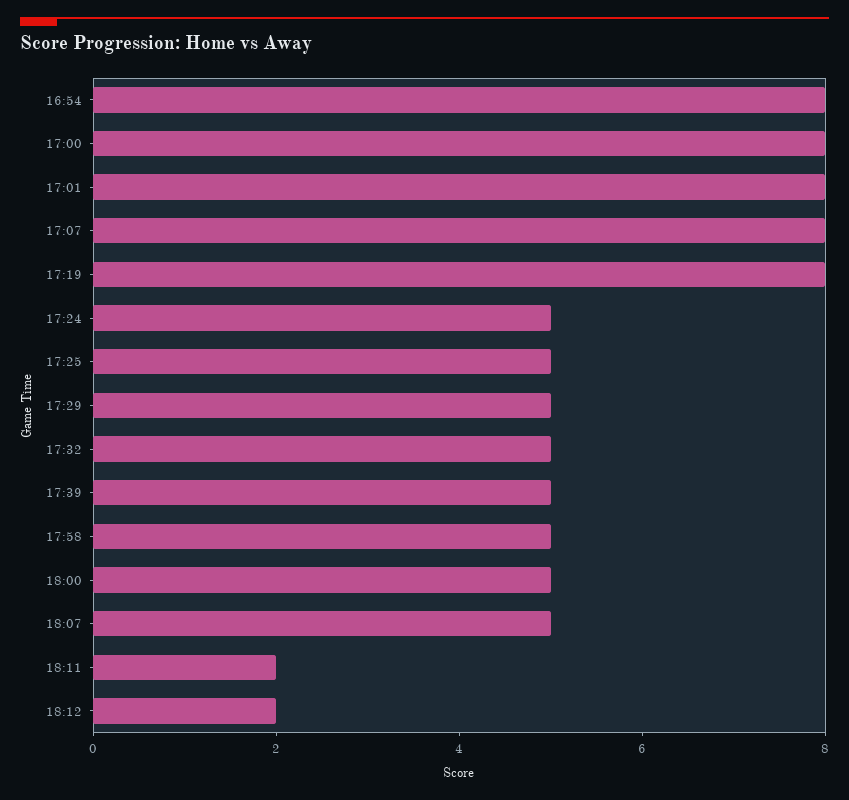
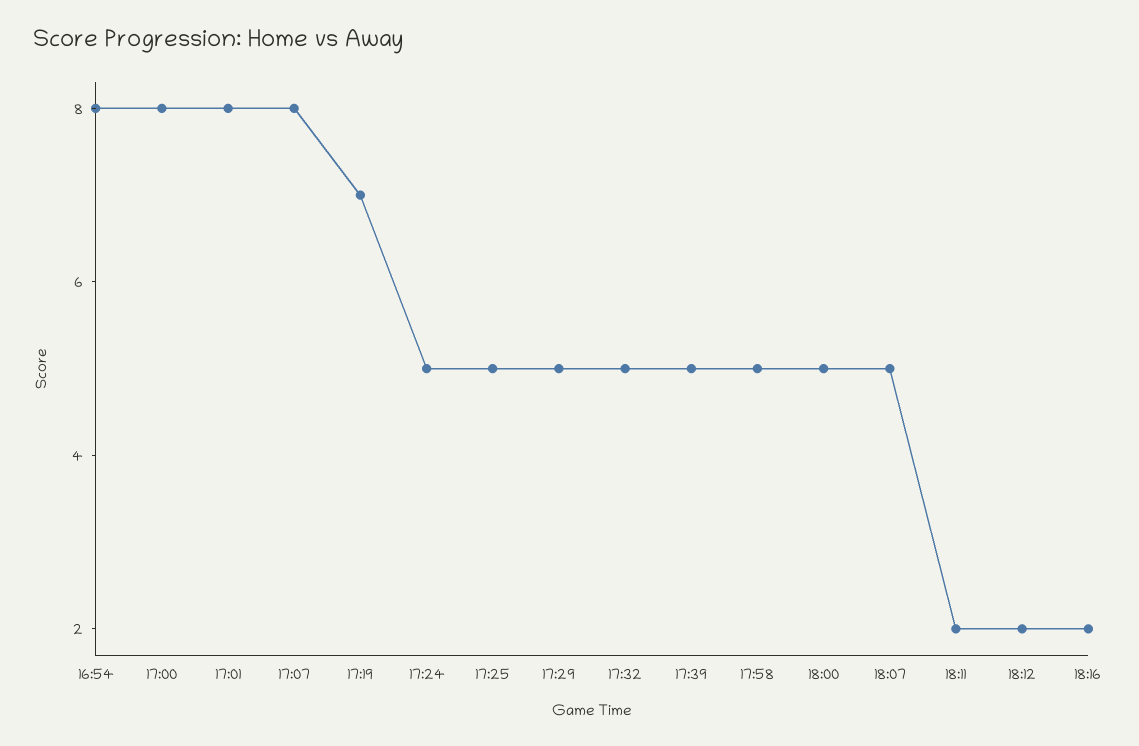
17:19: 8 -> 7
18:16: none -> 2

